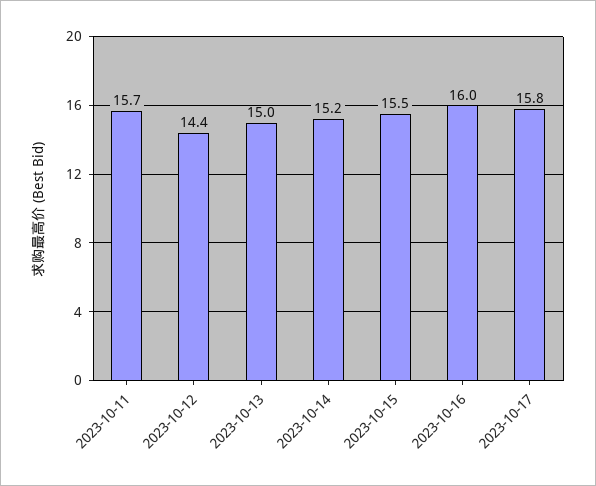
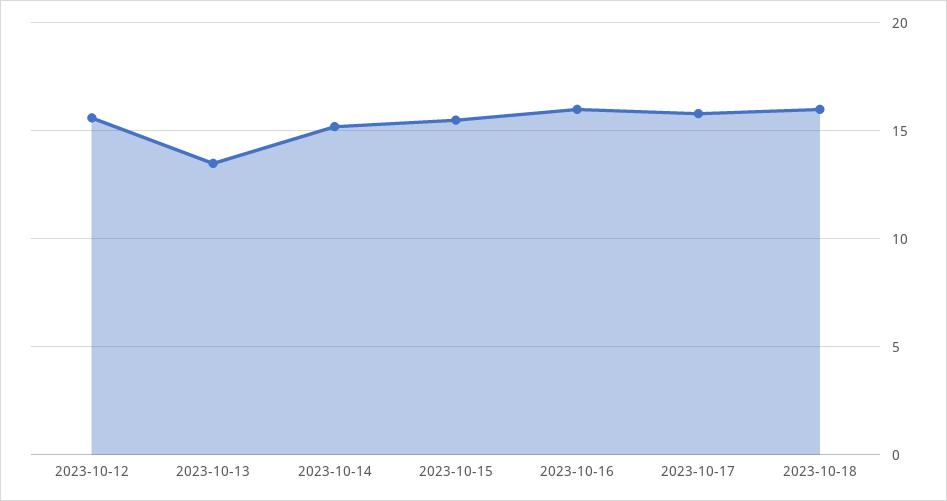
2023-10-11: 15.7 -> none
2023-10-12: 14.4 -> 15.5
2023-10-13: 15 -> 13.5
2023-10-18: none -> 16

